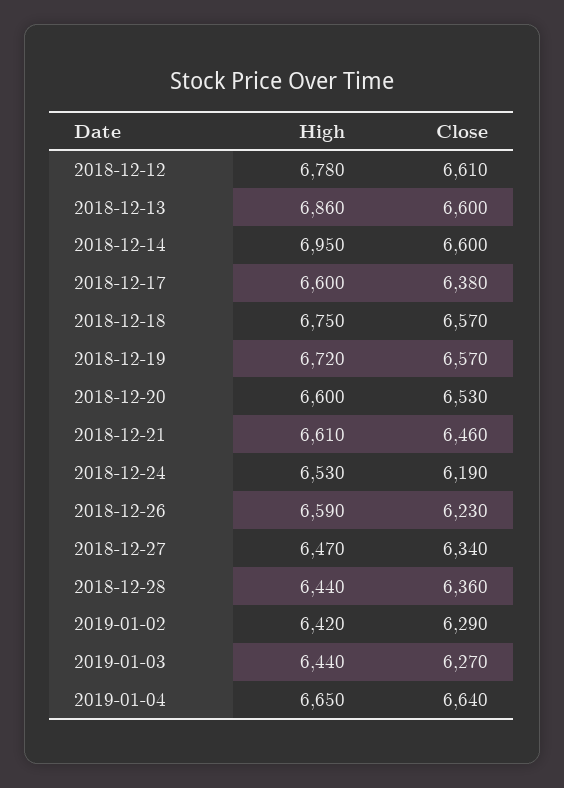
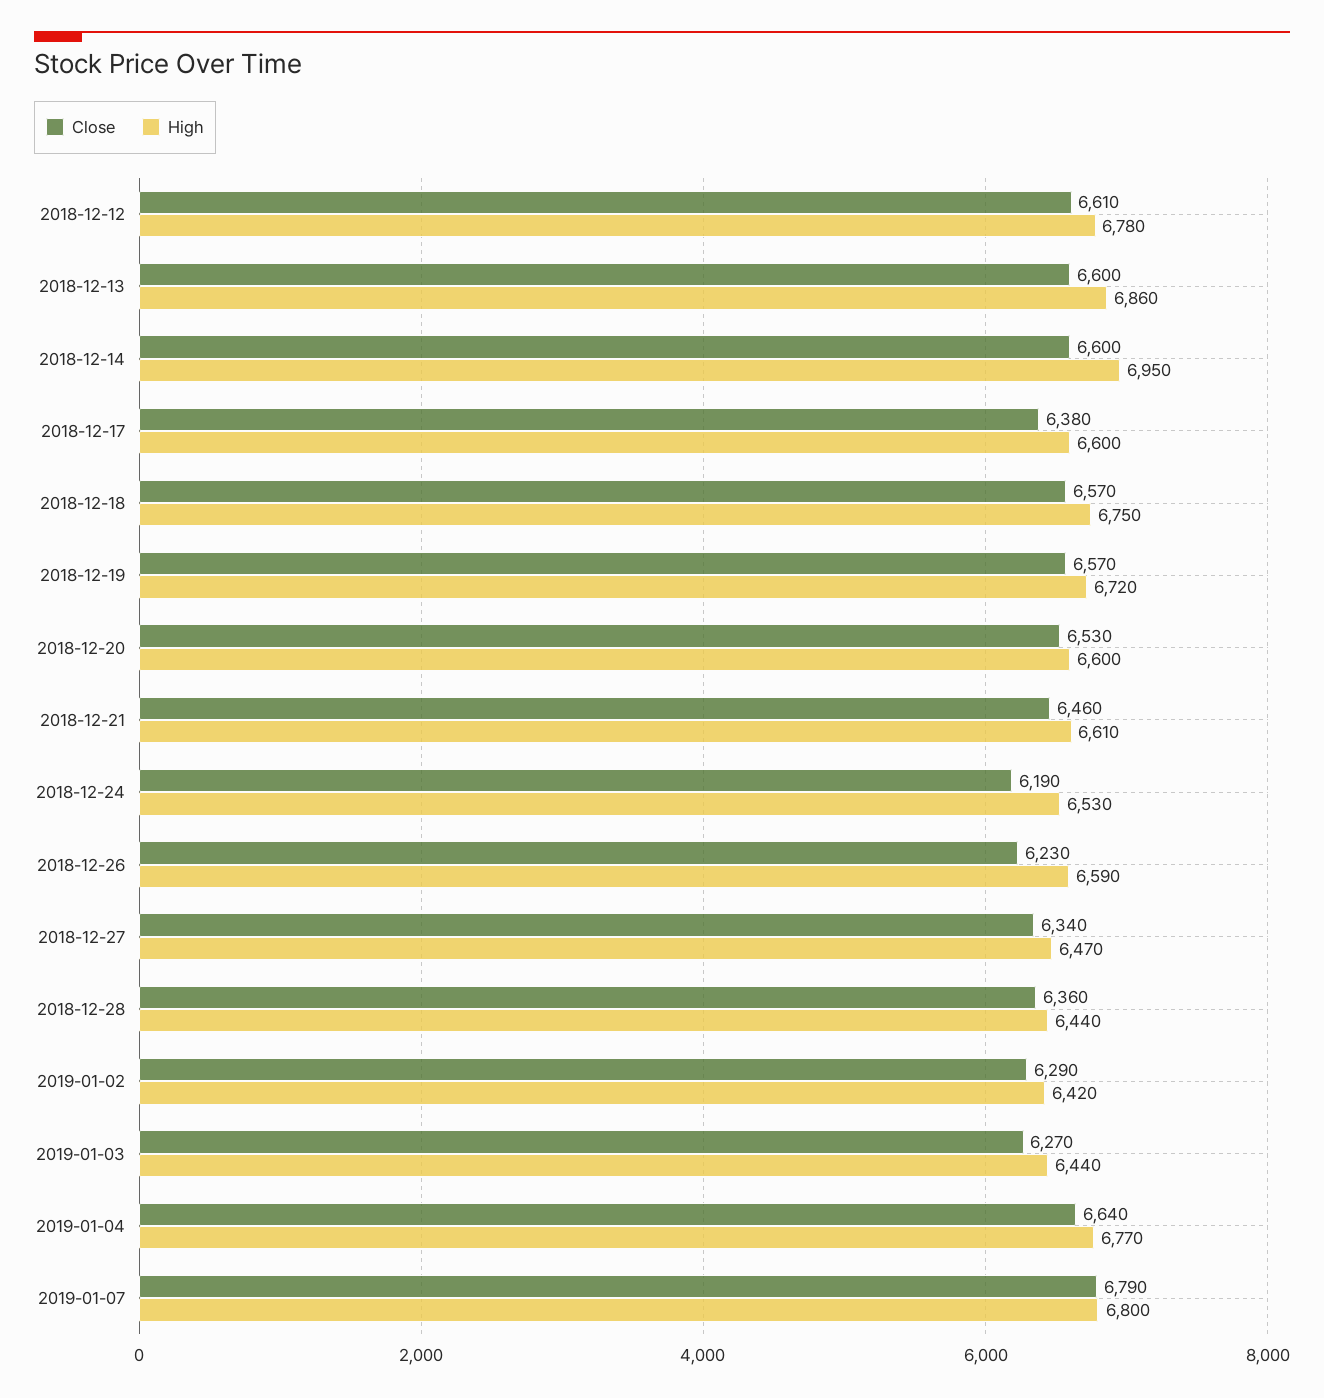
High, 2019-01-04: 6650 -> 6770
Close, 2019-01-07: none -> 6790
High, 2019-01-07: none -> 6800

